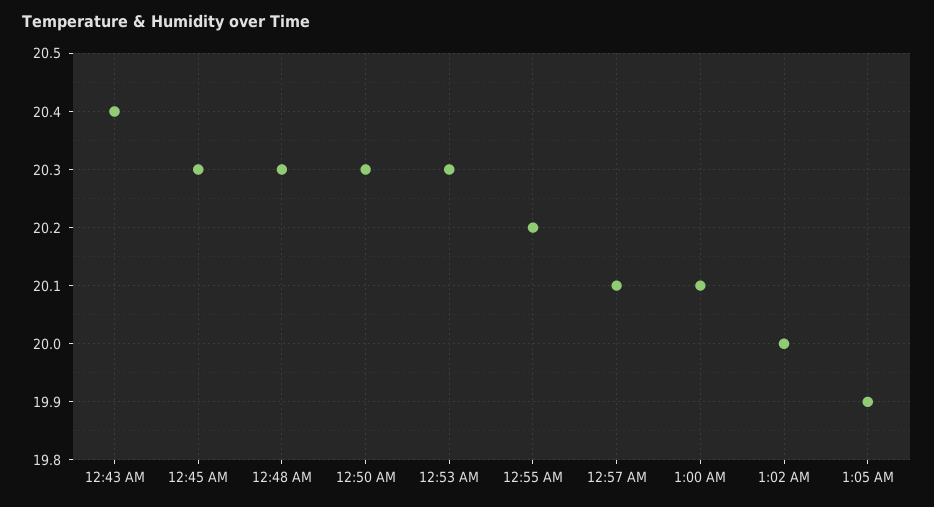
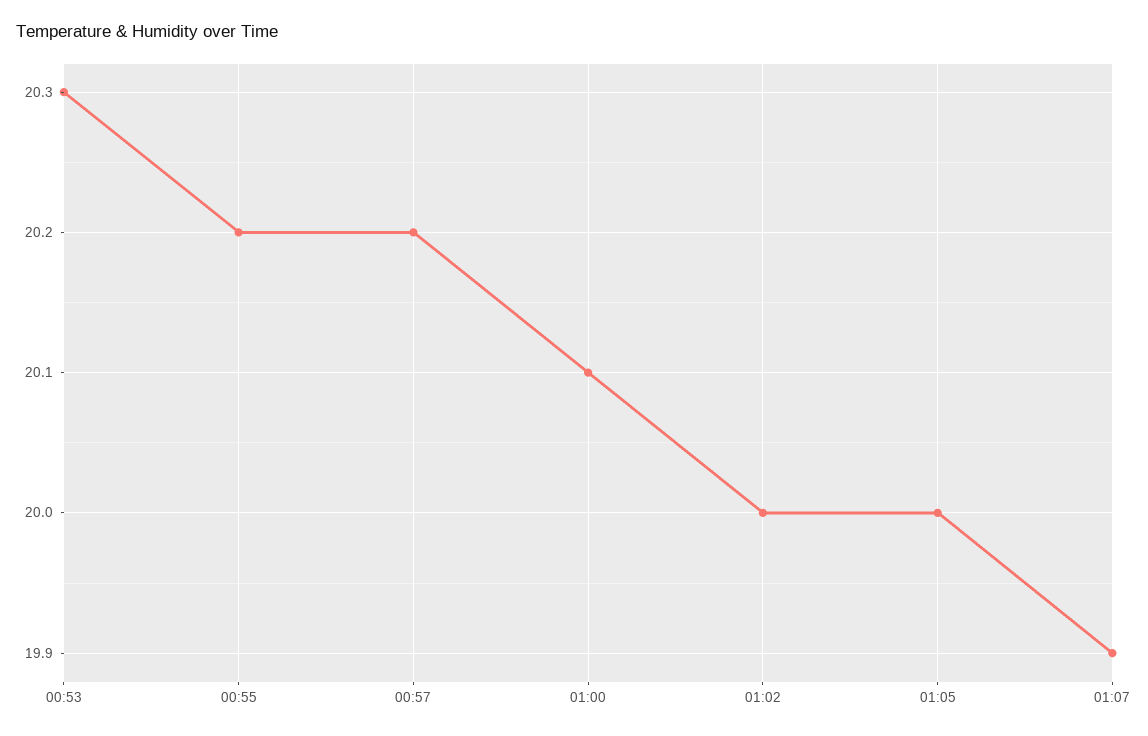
12:43 AM: 20.4 -> none
12:45 AM: 20.3 -> none
12:48 AM: 20.3 -> none
12:50 AM: 20.3 -> none
12:57 AM: 20.1 -> 20.2
1:05 AM: 19.9 -> 20
01:07: none -> 19.9

